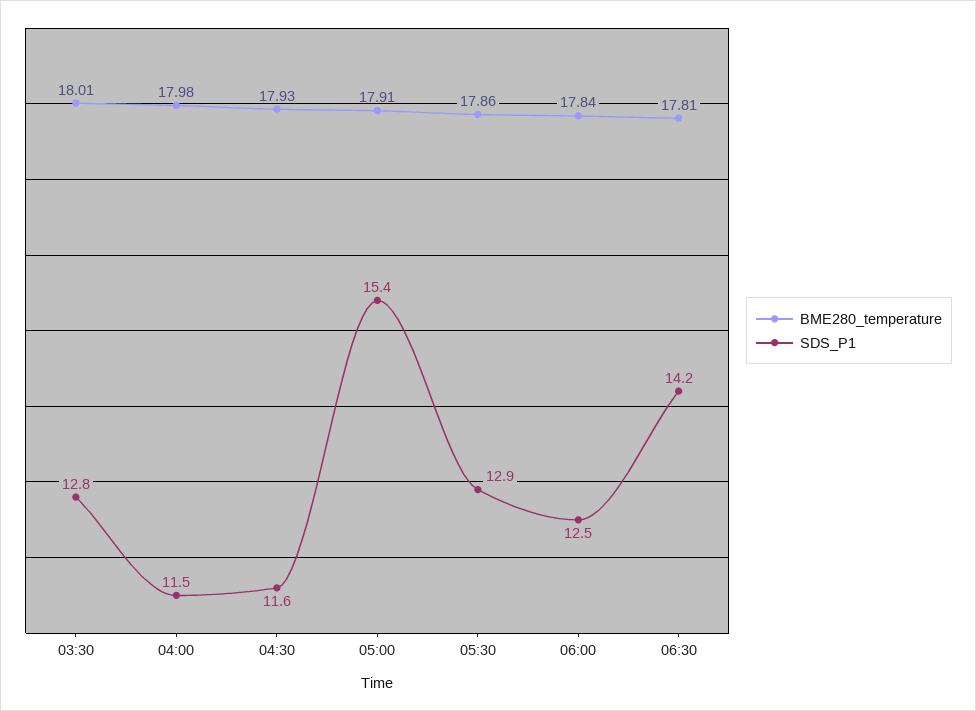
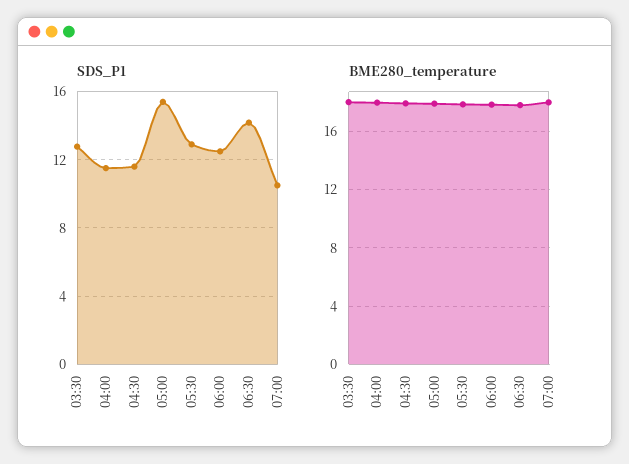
SDS_P1, 07:00: none -> 10.5
BME280_temperature, 07:00: none -> 18

